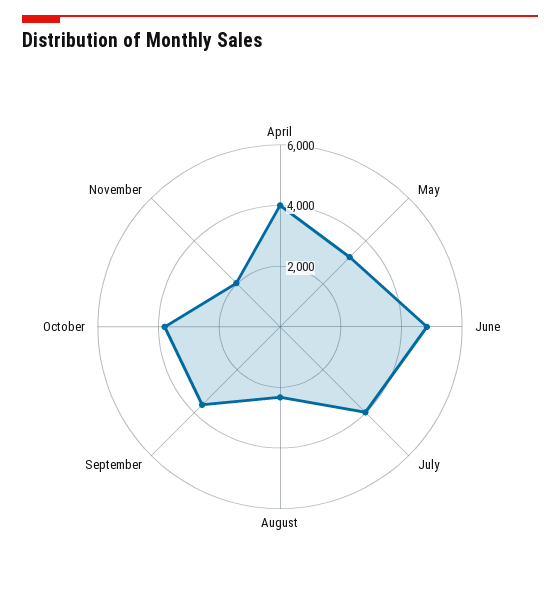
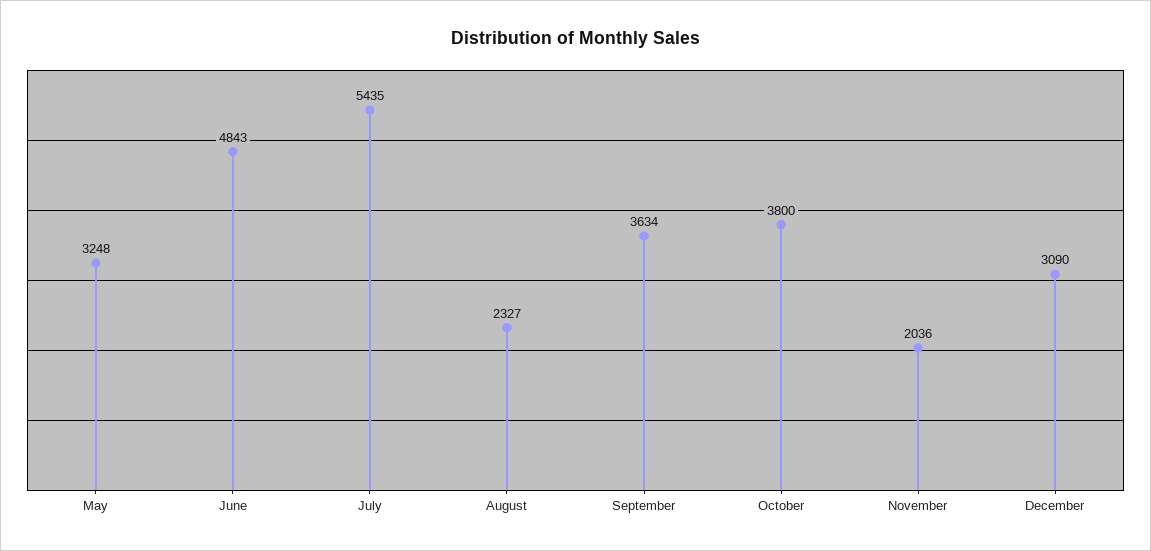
April: 4000 -> none
July: 4000 -> 5435
December: none -> 3090

